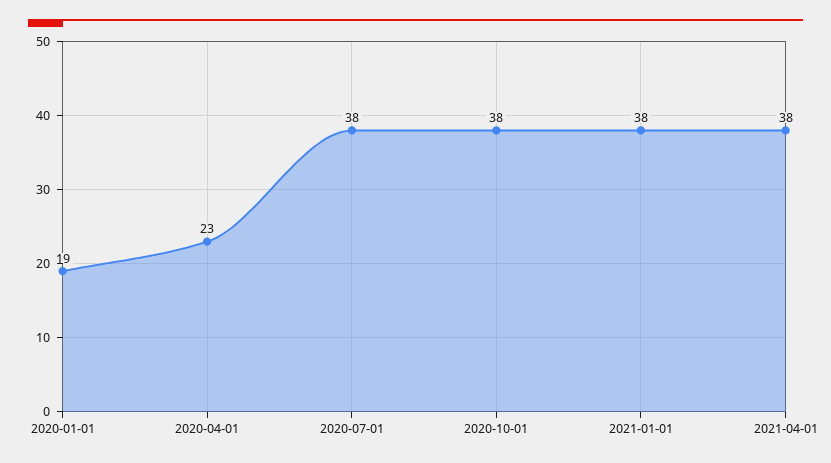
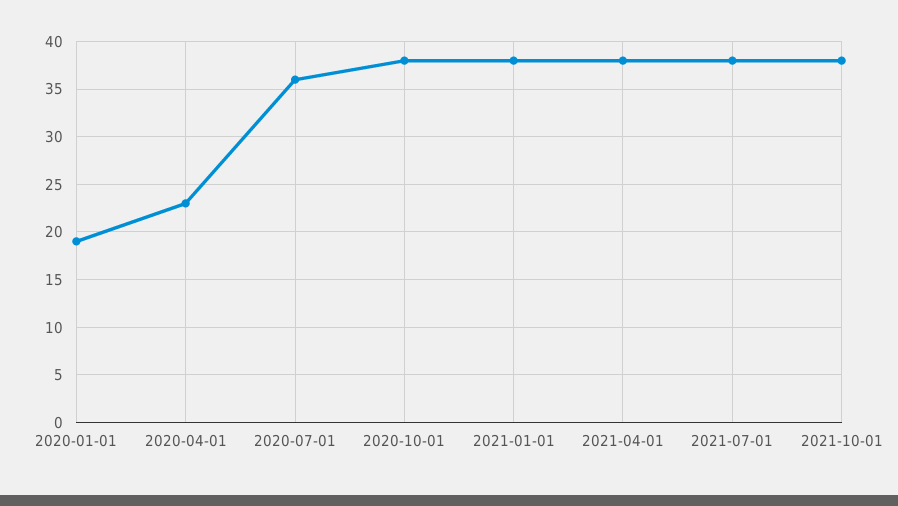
2020-07-01: 38 -> 36
2021-07-01: none -> 38
2021-10-01: none -> 38

